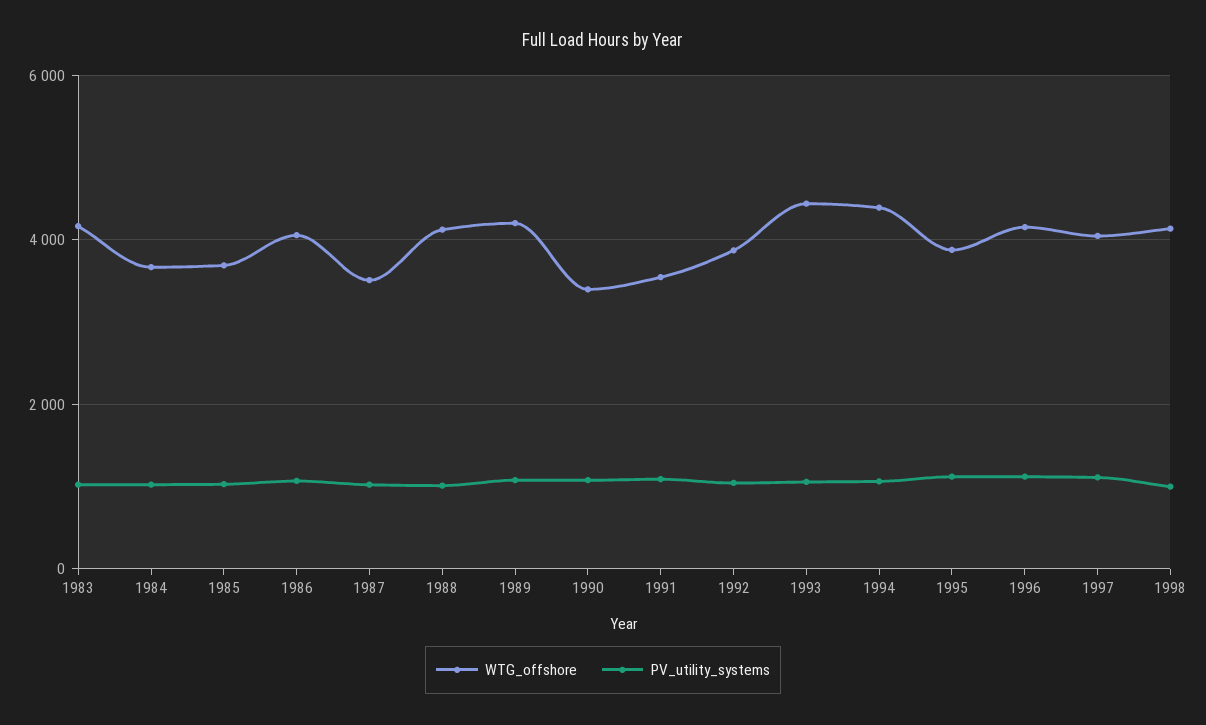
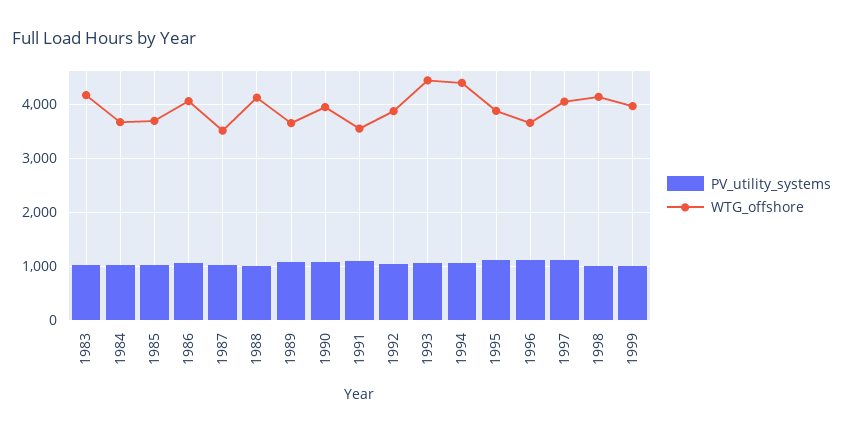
WTG_offshore, 1989: 4200 -> 3600
WTG_offshore, 1990: 3400 -> 4000
WTG_offshore, 1996: 4200 -> 3600
PV_utility_systems, 1999: none -> 1000
WTG_offshore, 1999: none -> 4000

